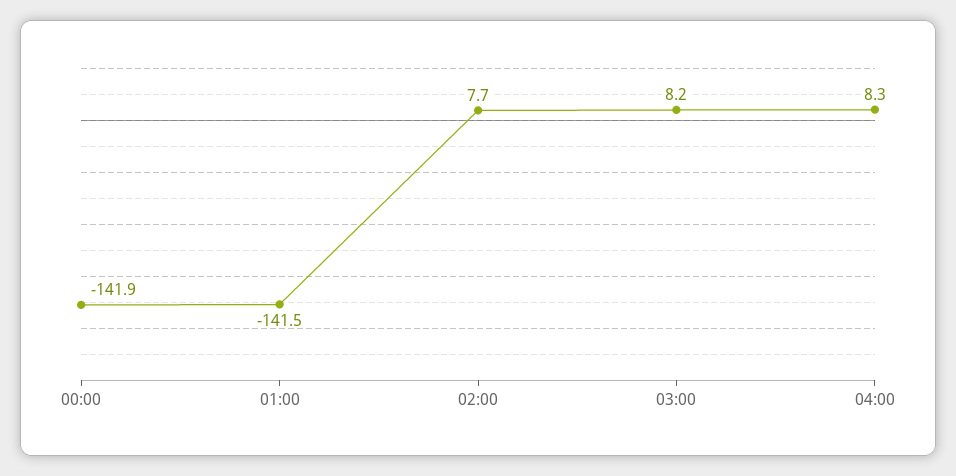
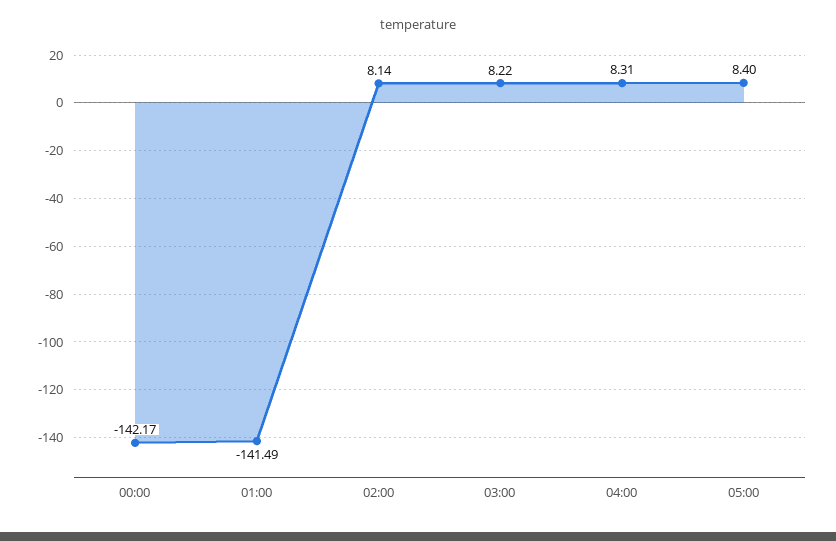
00:00: -141.9 -> -142.17
02:00: 7.7 -> 8.14
05:00: none -> 8.4

